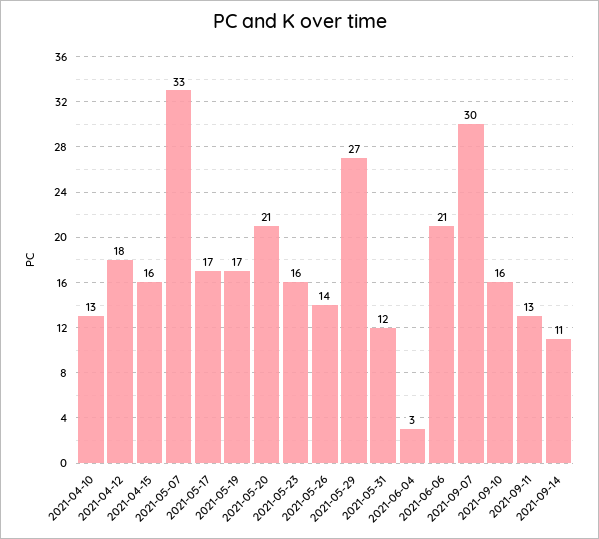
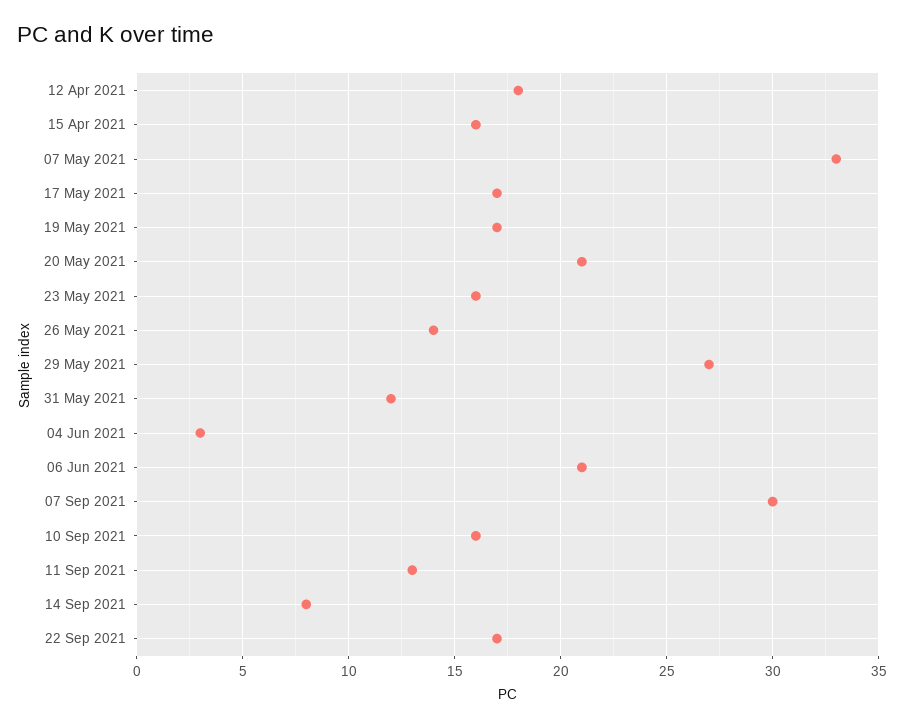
2021-04-10: 13 -> none
2021-09-14: 11 -> 8
22 Sep 2021: none -> 17

